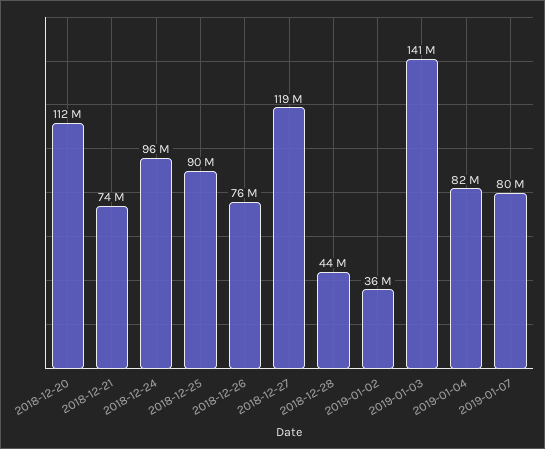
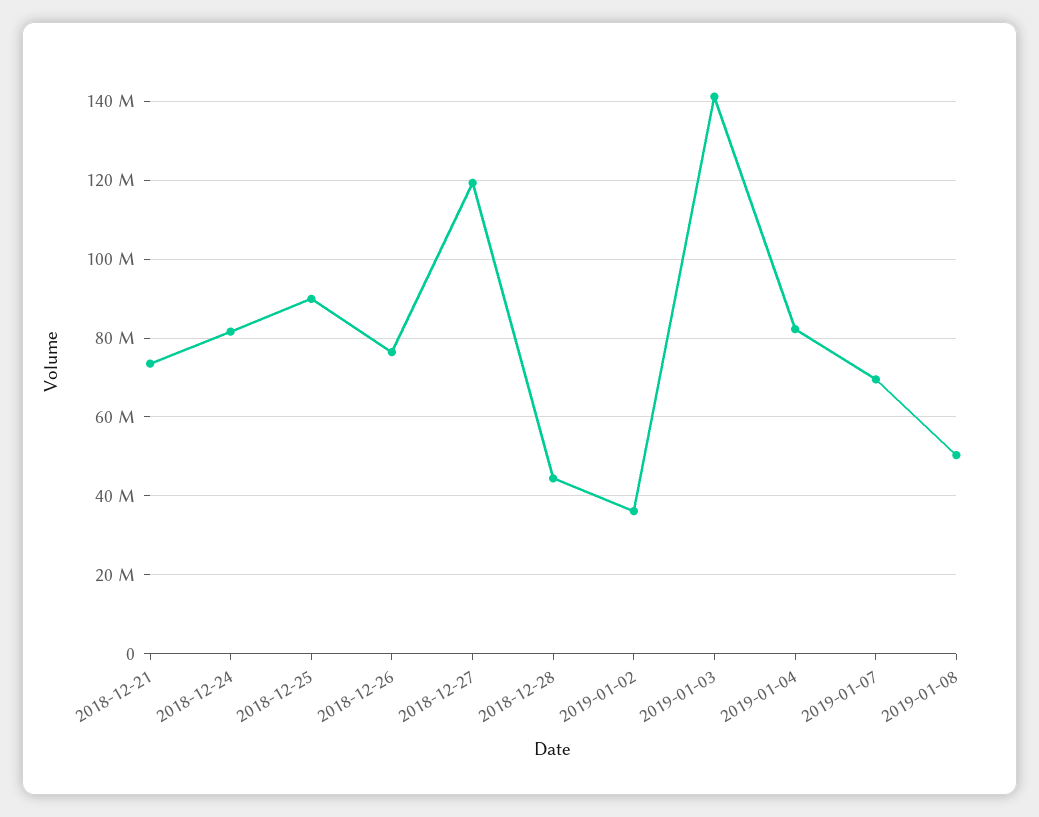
2018-12-20: 112000000 -> none
2018-12-24: 96000000 -> 82000000
2019-01-07: 80000000 -> 70000000
2019-01-08: none -> 50000000

